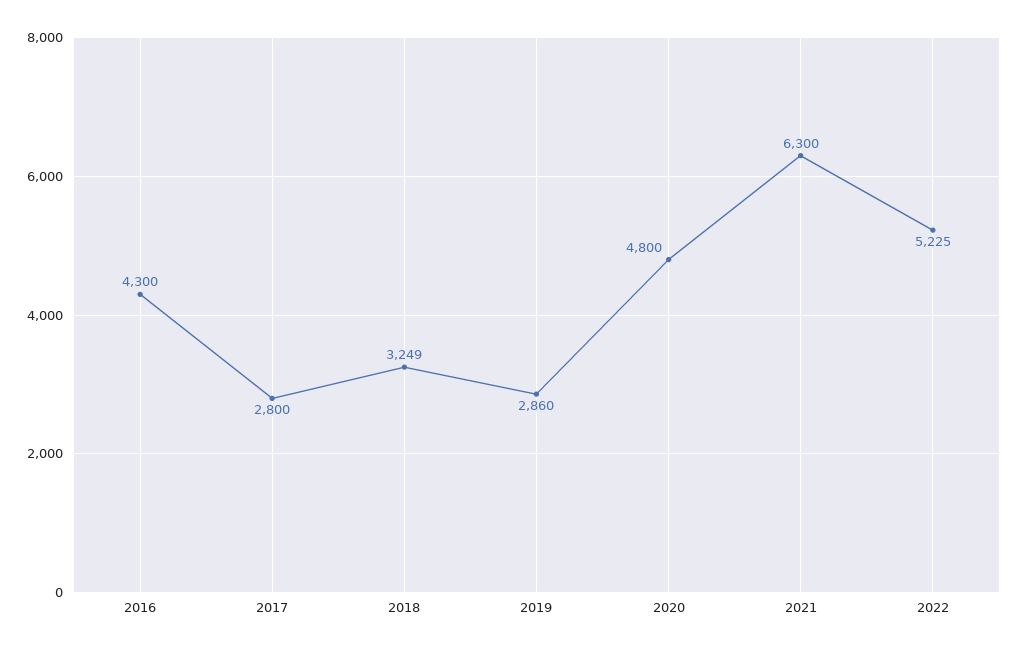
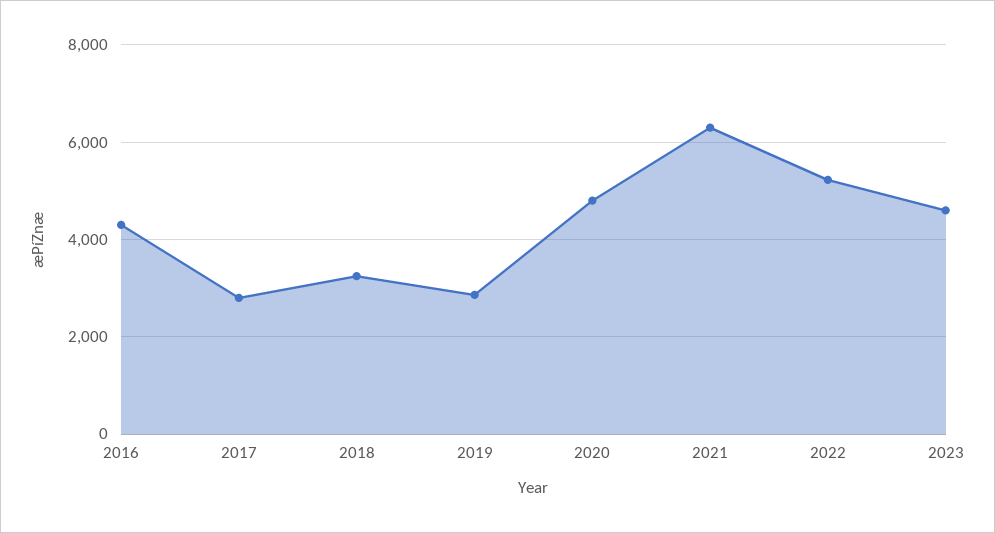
2023: none -> 4600

